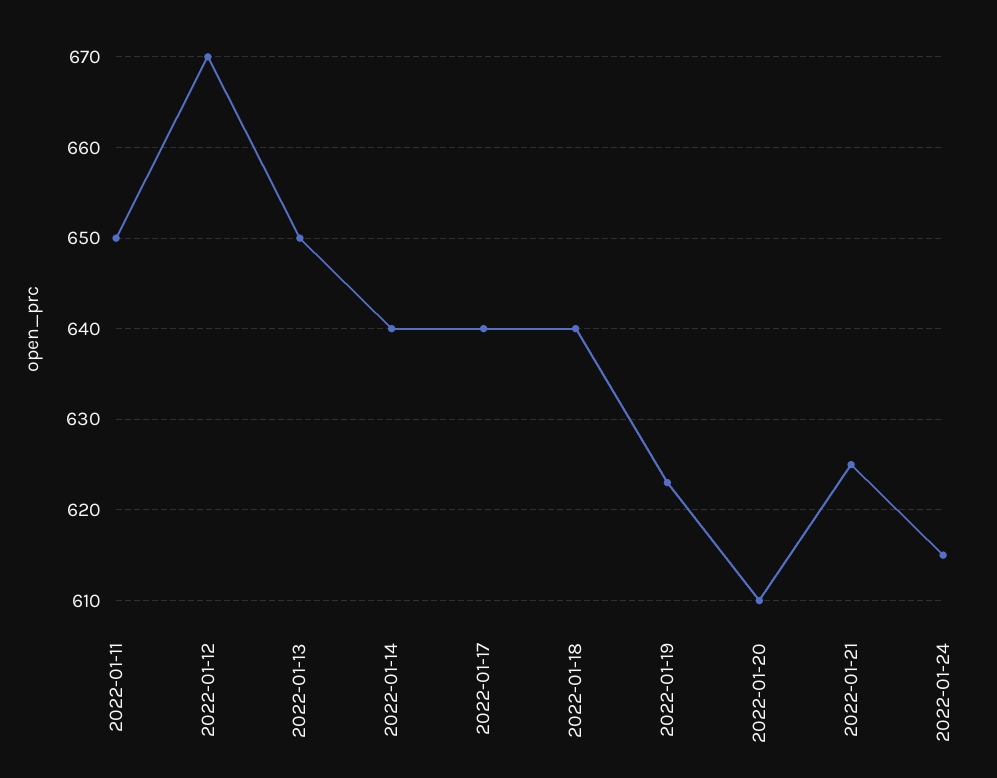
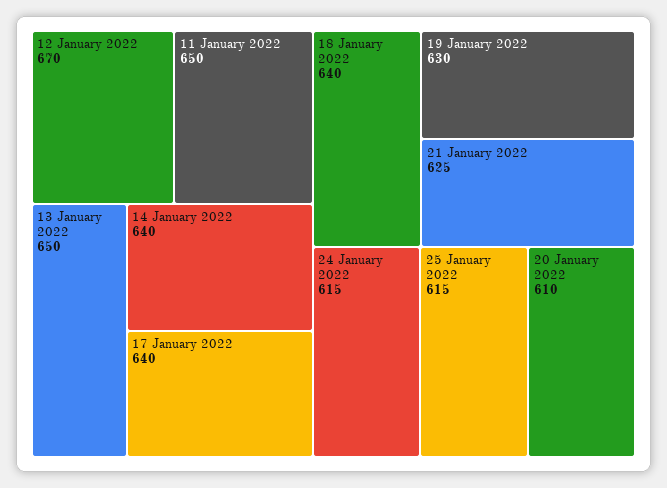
2022-01-19: 623 -> 630
25 January 2022: none -> 615

